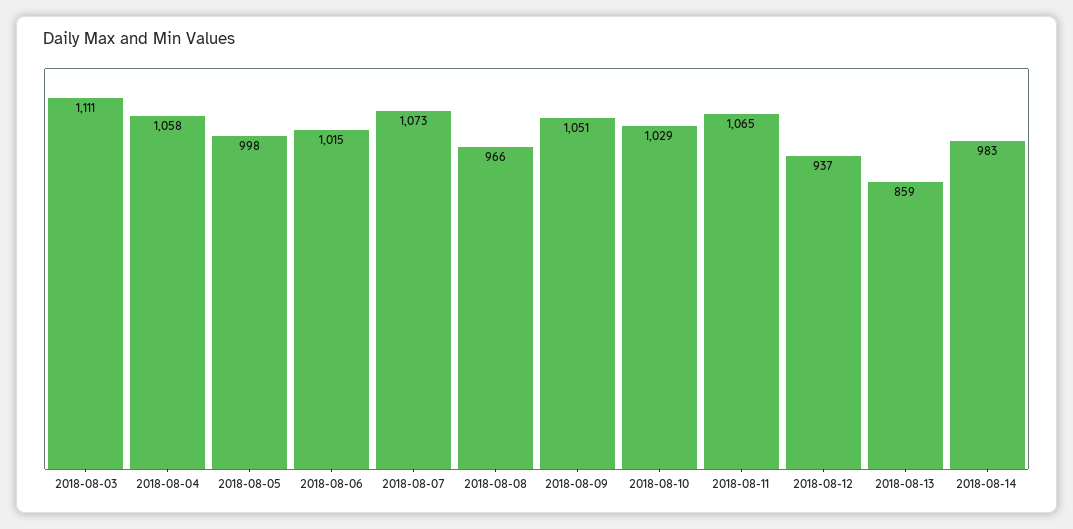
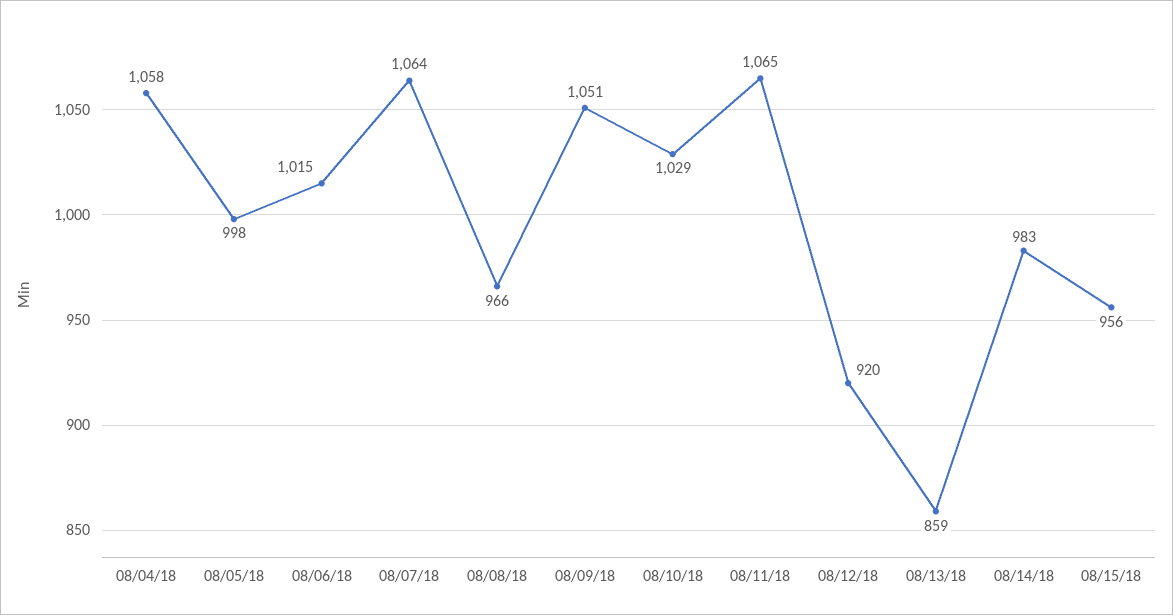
2018-08-03: 1111 -> none
2018-08-07: 1073 -> 1064
2018-08-12: 937 -> 920
08/15/18: none -> 956

